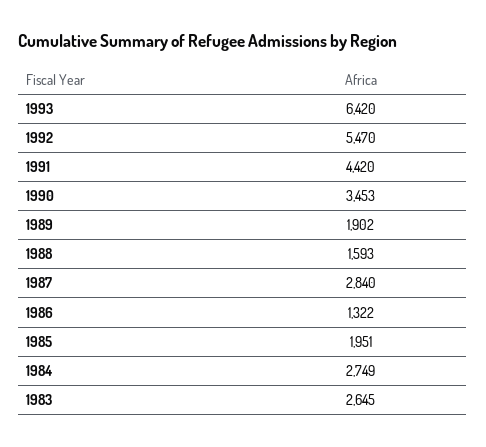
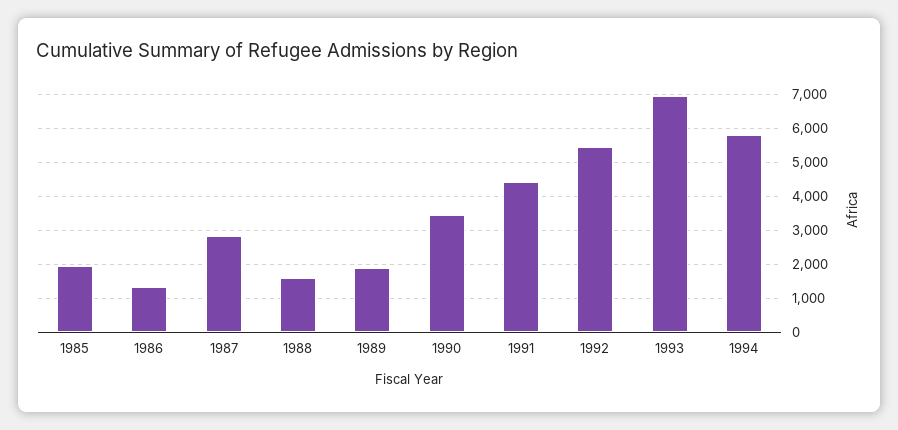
1993: 6420 -> 7000
1984: 2749 -> none
1983: 2645 -> none
1994: none -> 5800

